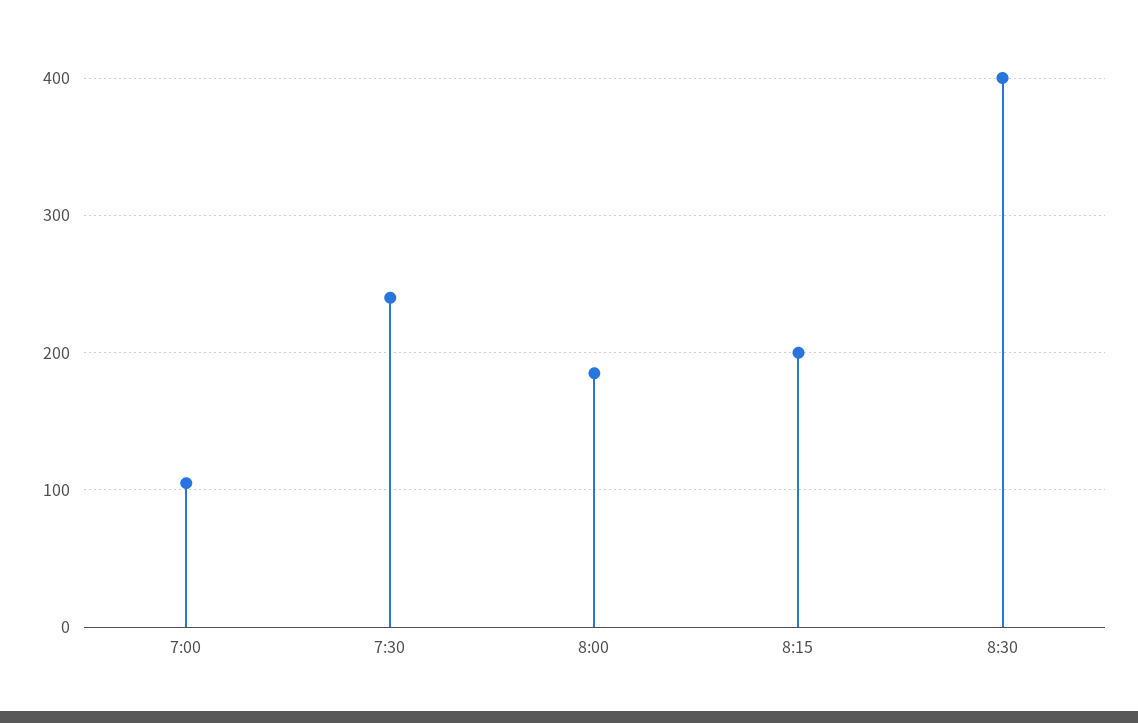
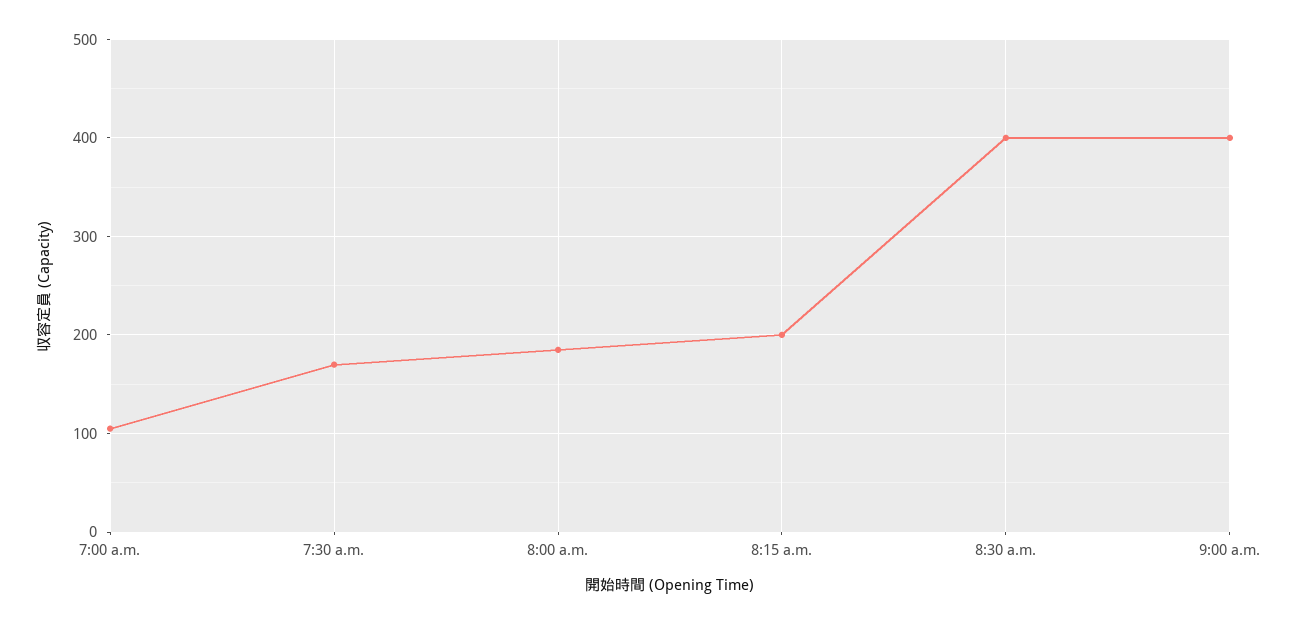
7:30: 240 -> 170
9:00 a.m.: none -> 400

